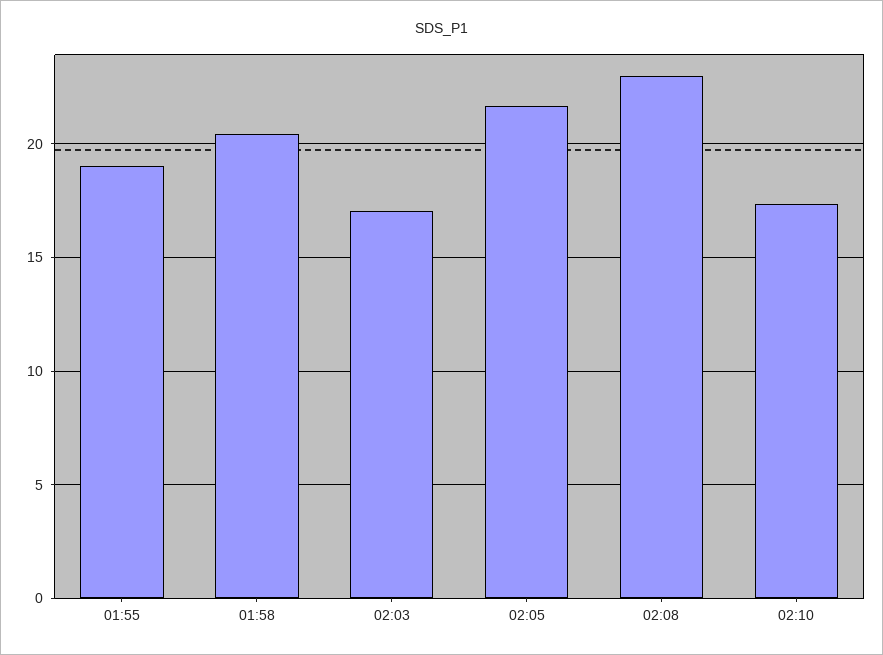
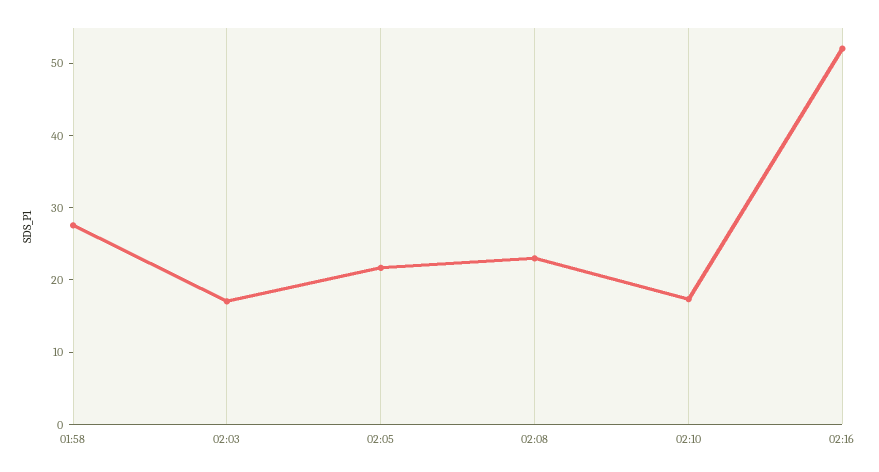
01:55: 19 -> none
01:58: 20.5 -> 28
02:16: none -> 52

